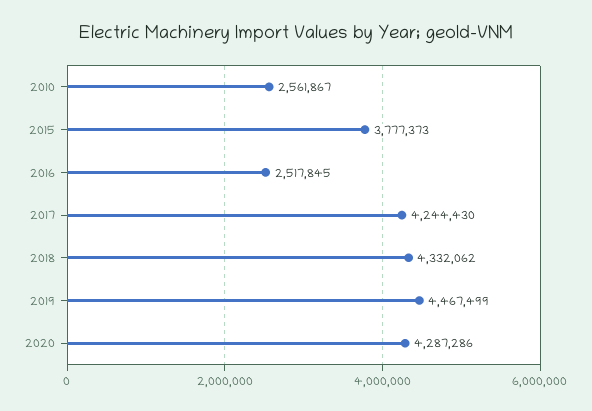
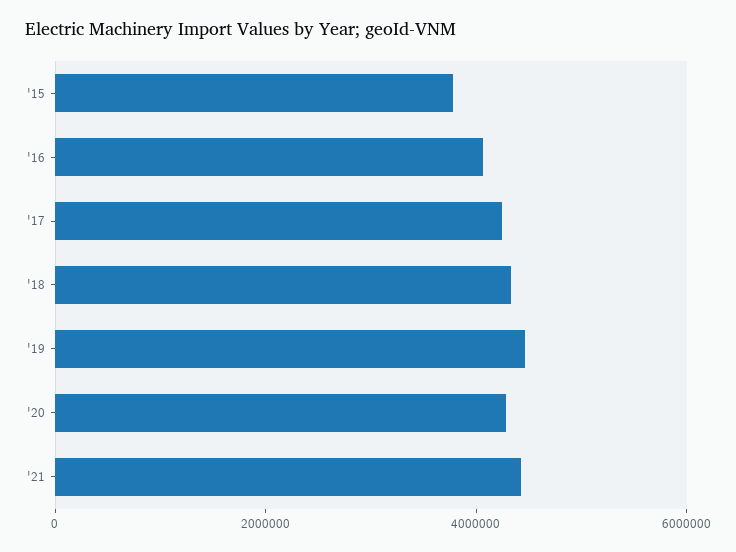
2010: 2561867 -> none
2016: 2517845 -> 4000000
'21: none -> 4500000

